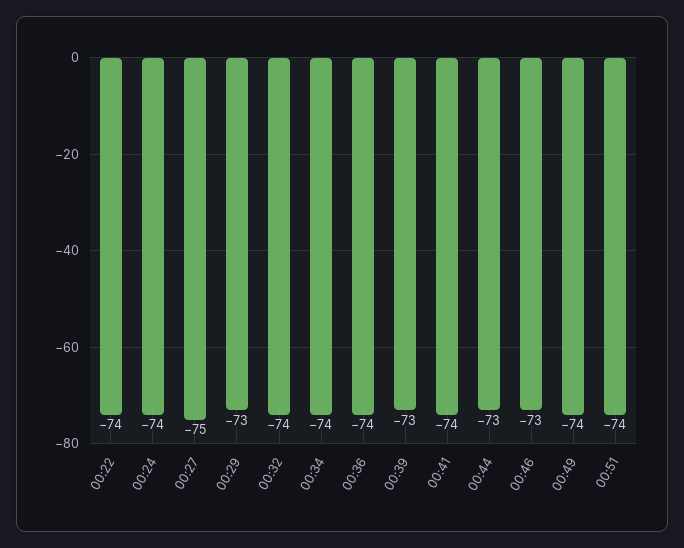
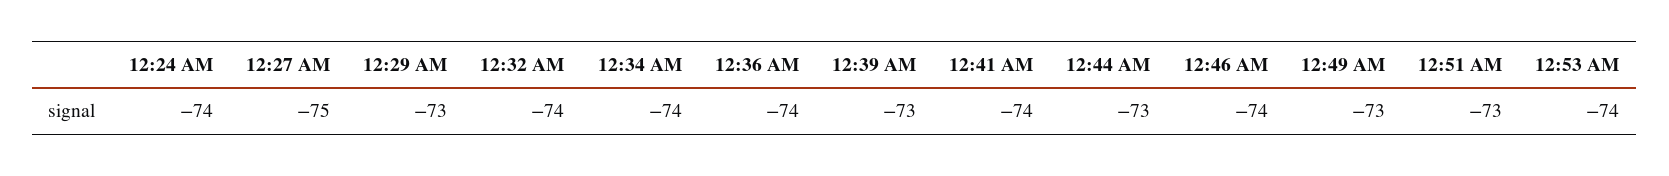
00:22: -74 -> none
00:46: -73 -> -74
00:49: -74 -> -73
00:51: -74 -> -73
12:53 AM: none -> -74

